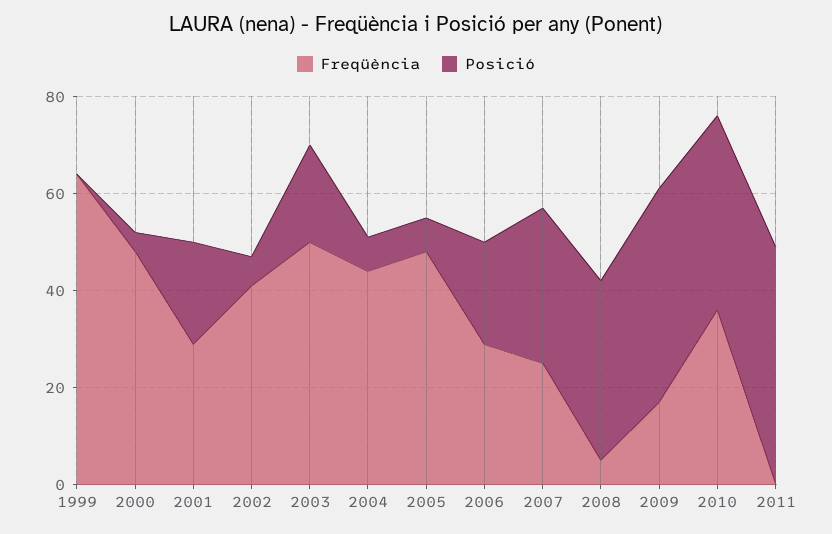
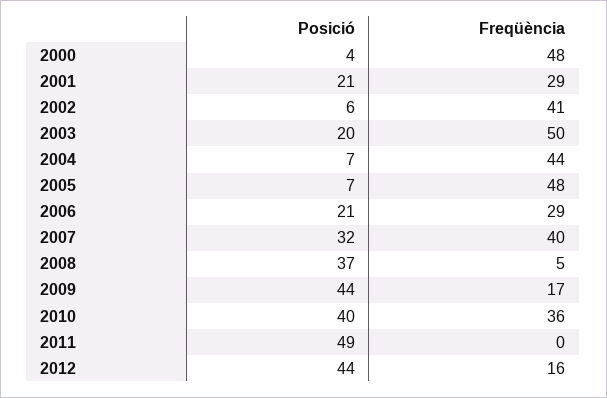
Freqüència, 1999: 65 -> none
Posició, 1999: 0 -> none
Freqüència, 2007: 25 -> 40
Posició, 2012: none -> 44
Freqüència, 2012: none -> 16

